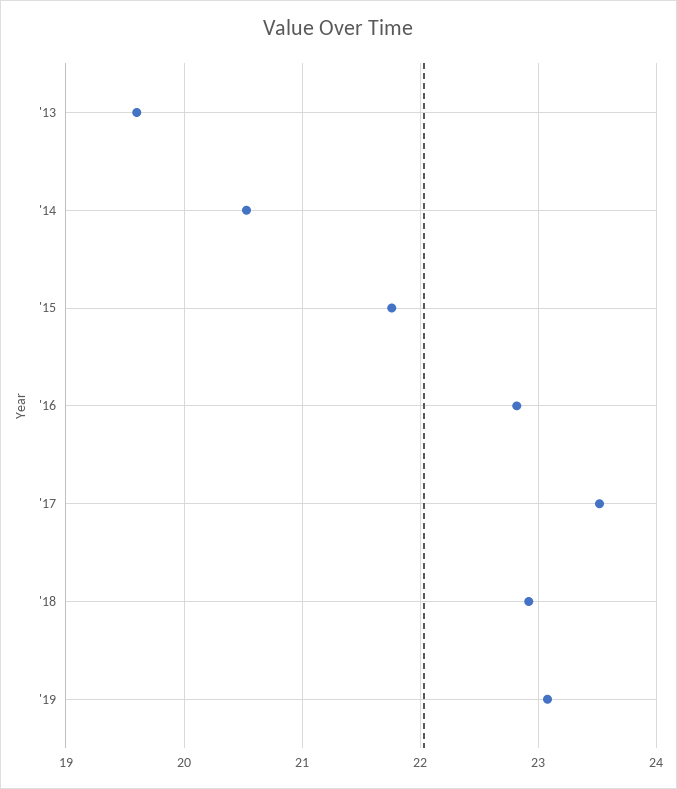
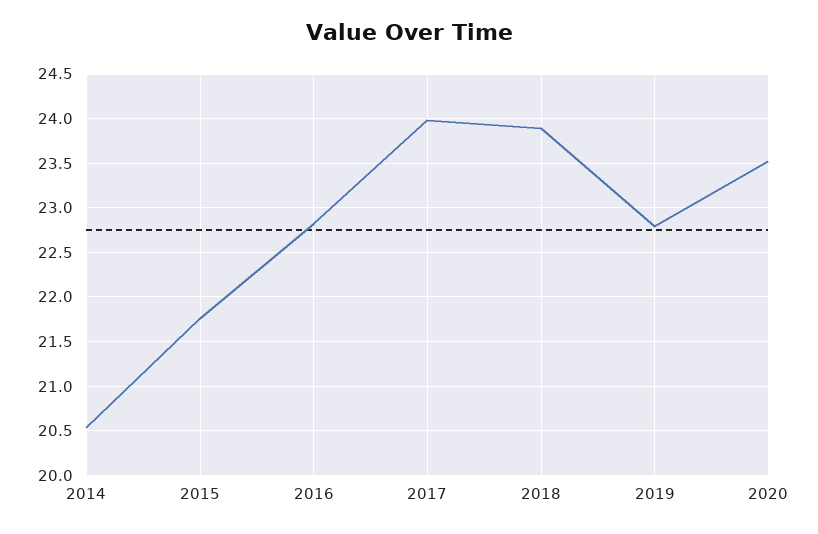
'13: 19.6 -> none
'17: 23.5 -> 24
'18: 22.9 -> 23.9
'19: 23.1 -> 22.8
2020: none -> 23.5

